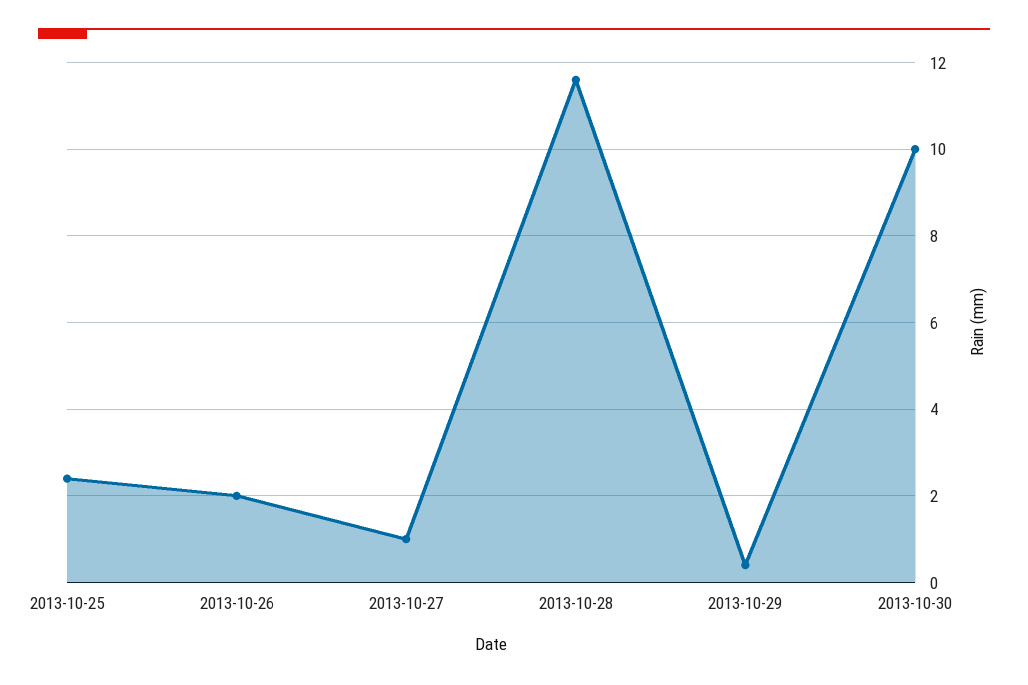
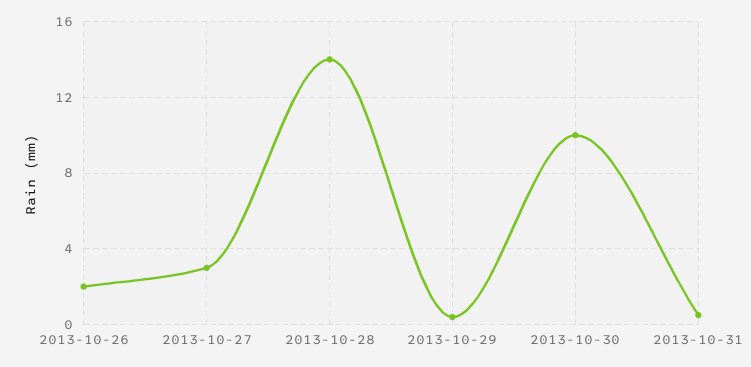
2013-10-25: 2.5 -> none
2013-10-27: 1 -> 3
2013-10-28: 11.5 -> 14
2013-10-31: none -> 0.5

